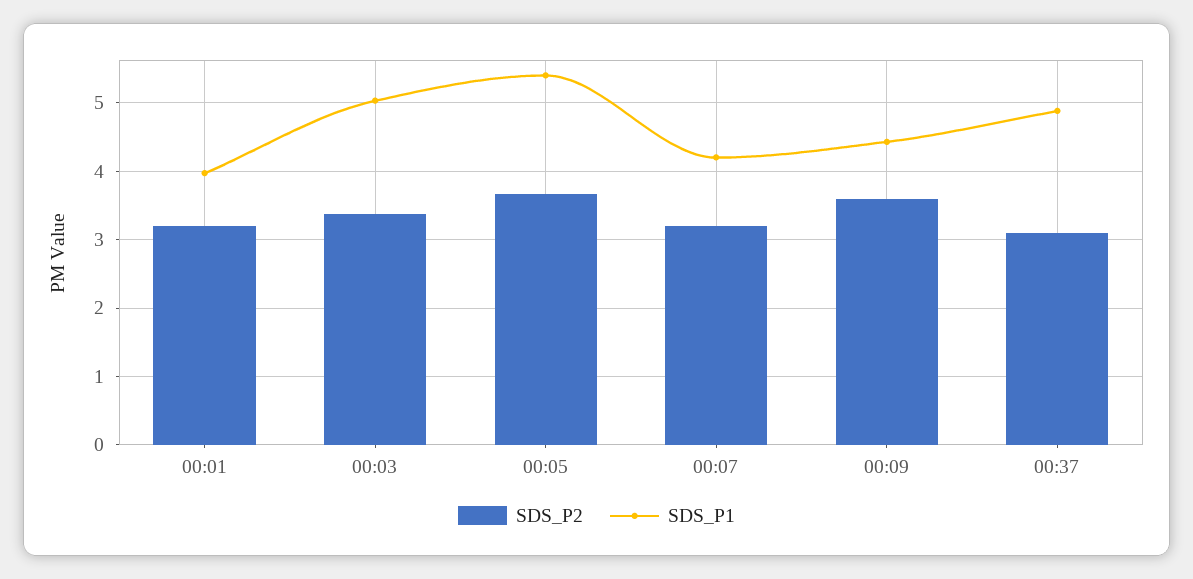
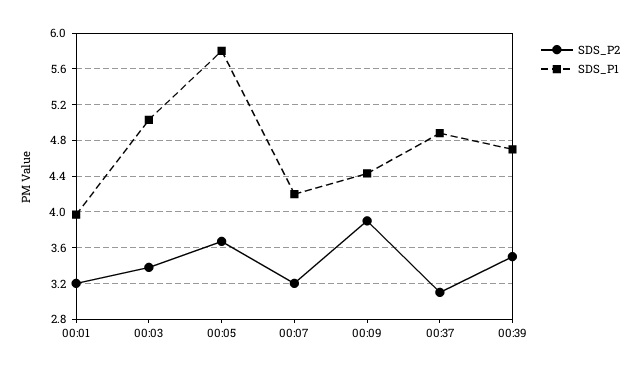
SDS_P1, 00:05: 5.4 -> 5.8
SDS_P2, 00:09: 3.6 -> 3.9
SDS_P2, 00:39: none -> 3.5
SDS_P1, 00:39: none -> 4.7

